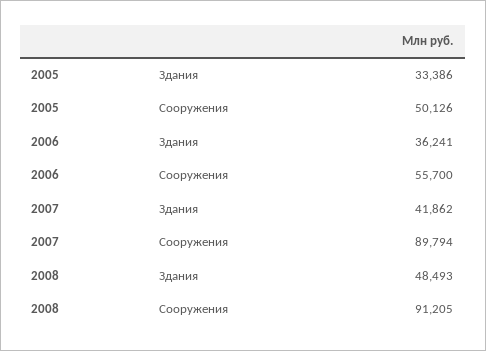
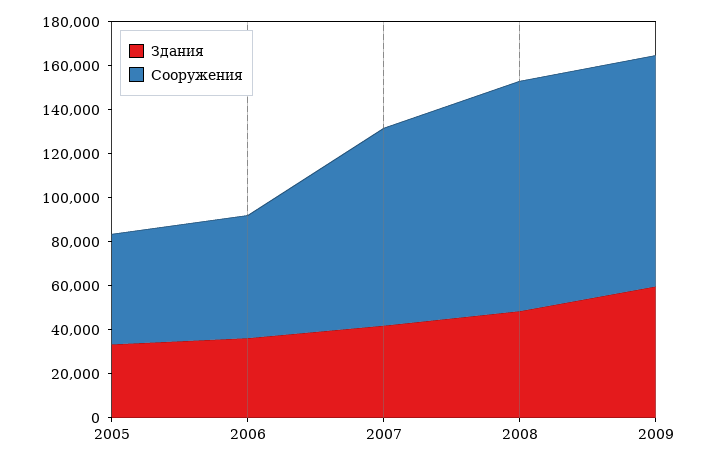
Сооружения, 2008: 91205 -> 105000
Здания, 2009: none -> 60000
Сооружения, 2009: none -> 105000

